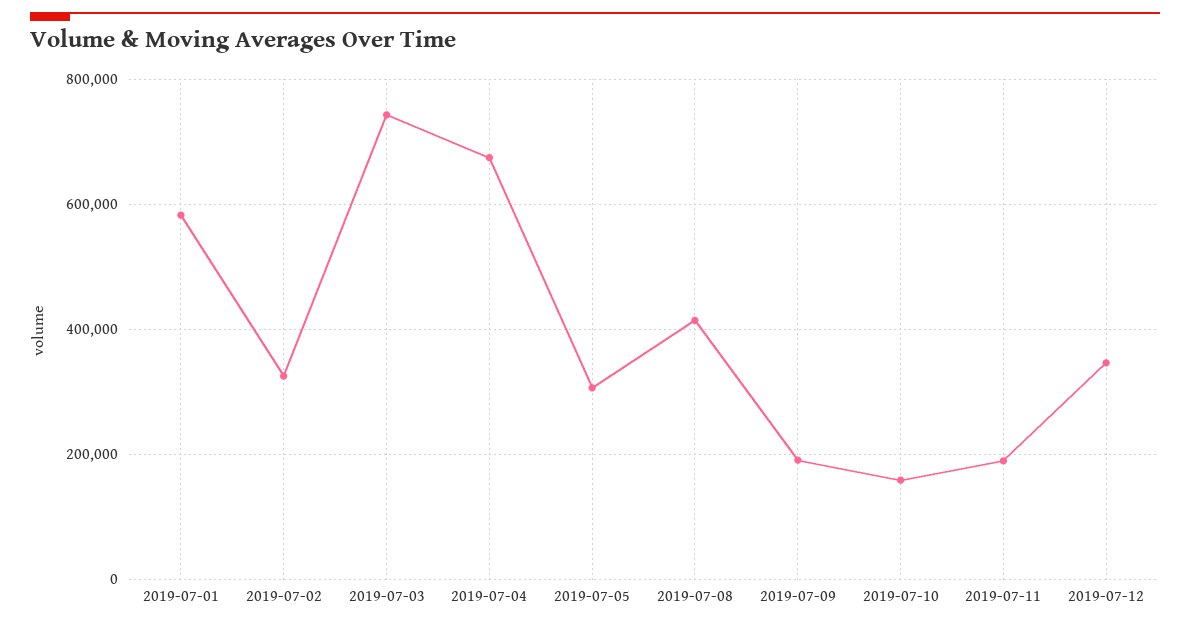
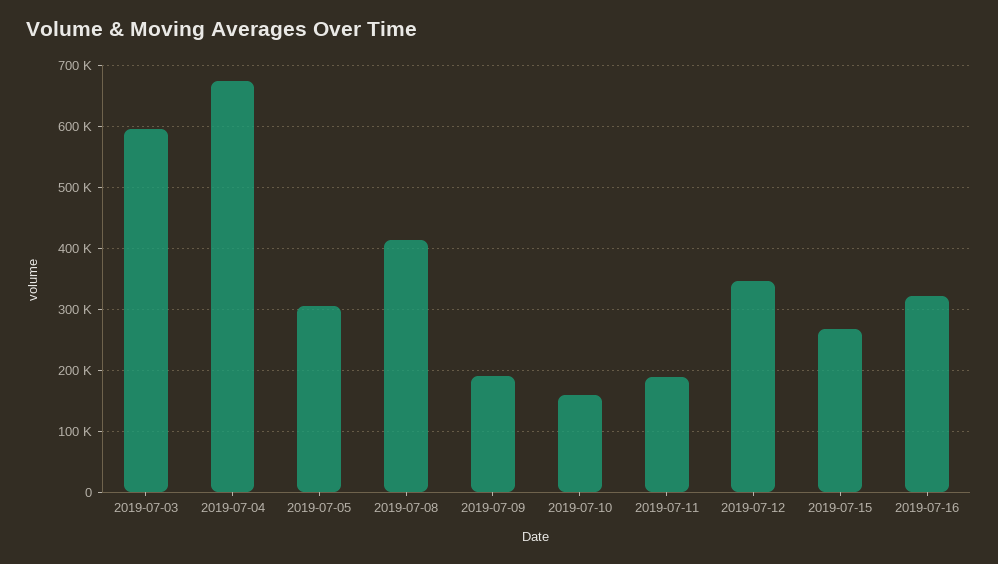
2019-07-01: 580000 -> none
2019-07-02: 320000 -> none
2019-07-03: 740000 -> 600000
2019-07-15: none -> 270000
2019-07-16: none -> 320000

